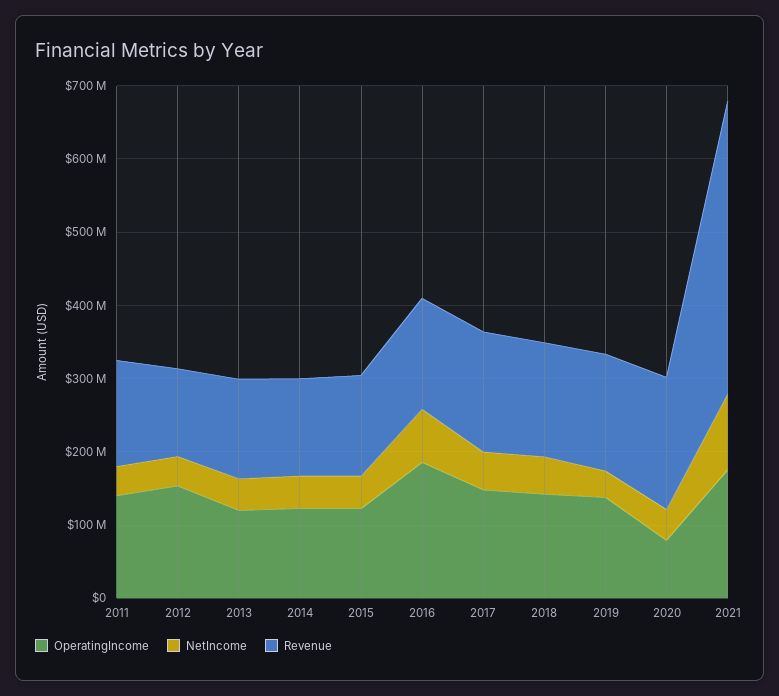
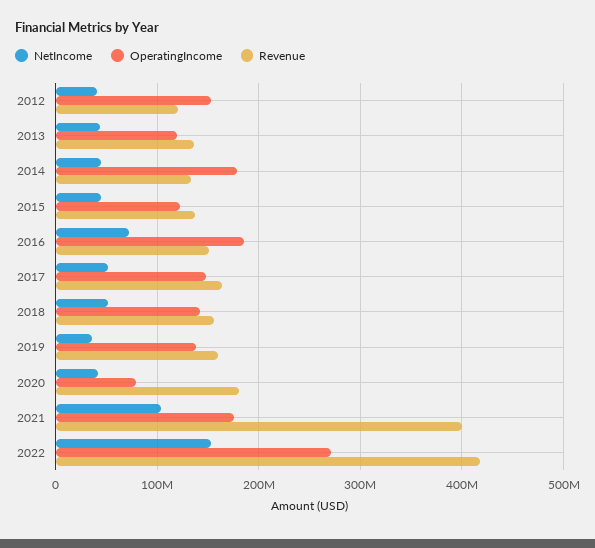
OperatingIncome, 2011: 140000000 -> none
NetIncome, 2011: 40000000 -> none
Revenue, 2011: 140000000 -> none
OperatingIncome, 2014: 120000000 -> 180000000
NetIncome, 2022: none -> 150000000
OperatingIncome, 2022: none -> 270000000
Revenue, 2022: none -> 420000000

